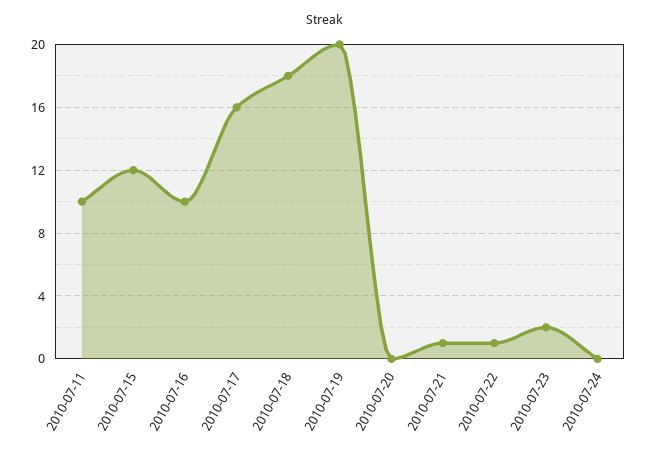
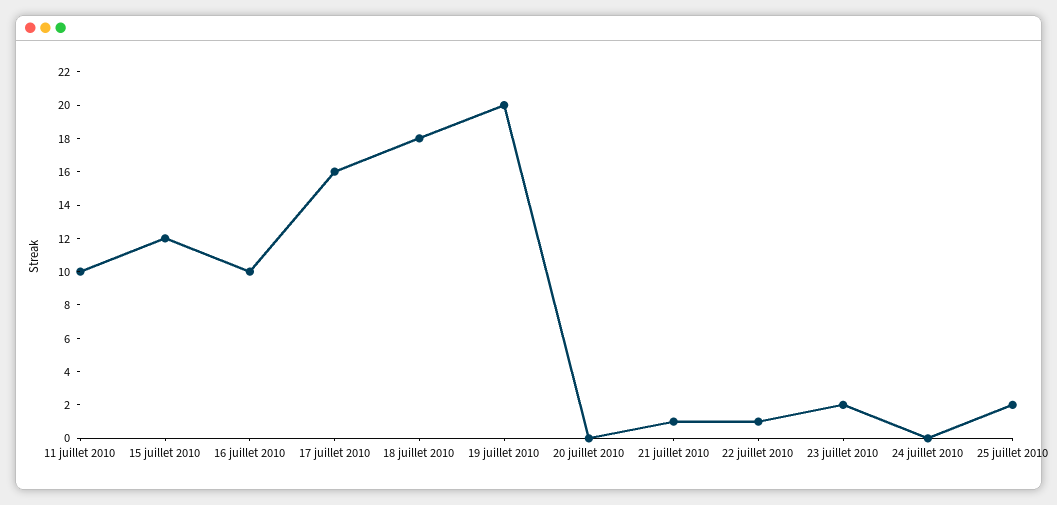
25 juillet 2010: none -> 2

